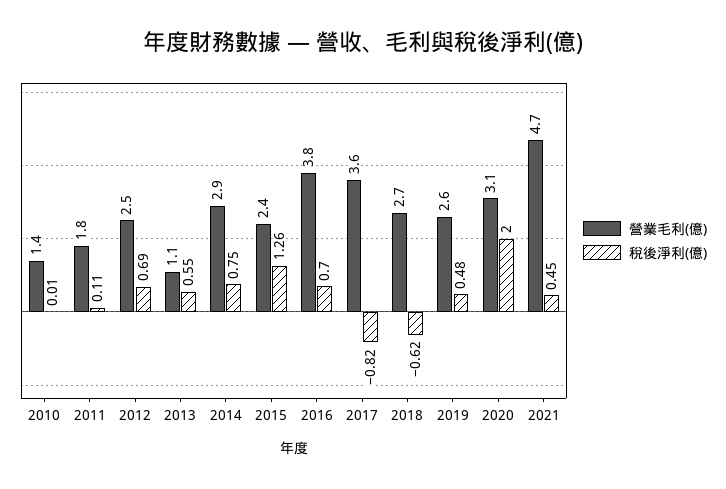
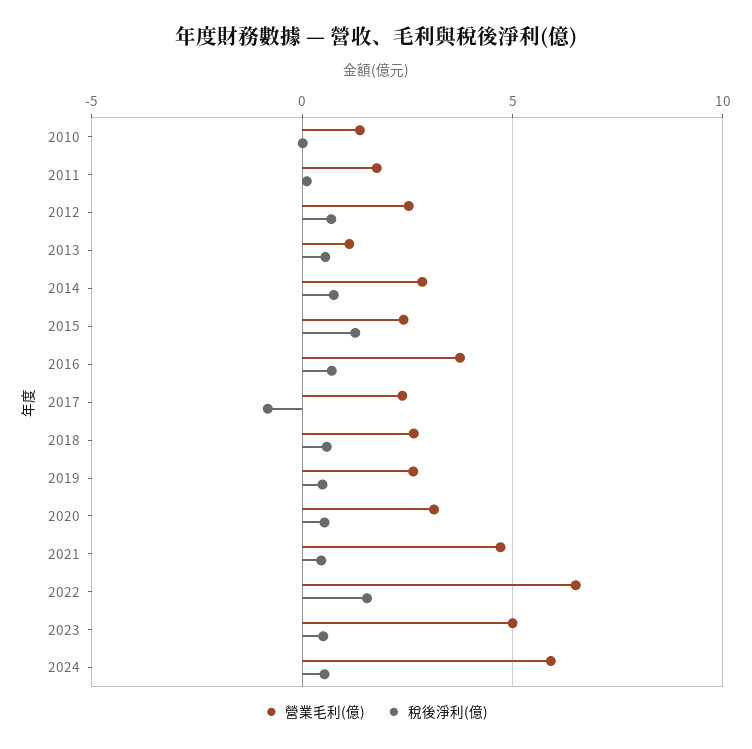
營業毛利(億), 2017: 3.6 -> 2.5
稅後淨利(億), 2018: -0.62 -> 0.5
稅後淨利(億), 2020: 2 -> 0.5
營業毛利(億), 2022: none -> 6.5
稅後淨利(億), 2022: none -> 1.5
營業毛利(億), 2023: none -> 5
稅後淨利(億), 2023: none -> 0.5
營業毛利(億), 2024: none -> 6
稅後淨利(億), 2024: none -> 0.5

